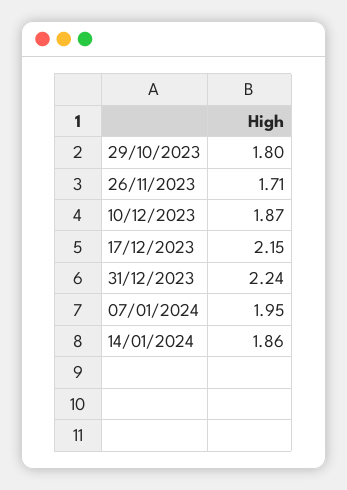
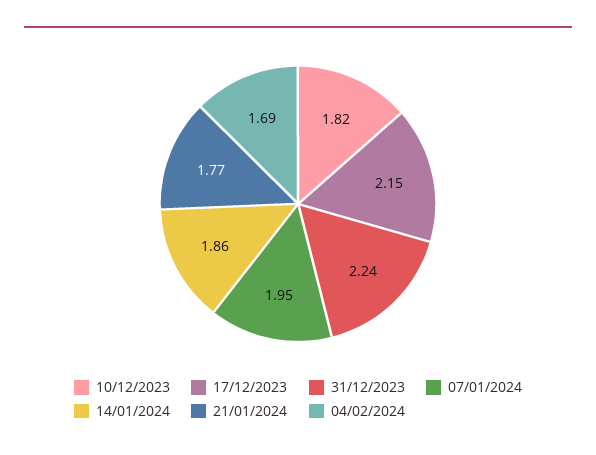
29/10/2023: 1.8 -> none
26/11/2023: 1.71 -> none
10/12/2023: 1.87 -> 1.82
21/01/2024: none -> 1.77
04/02/2024: none -> 1.69

